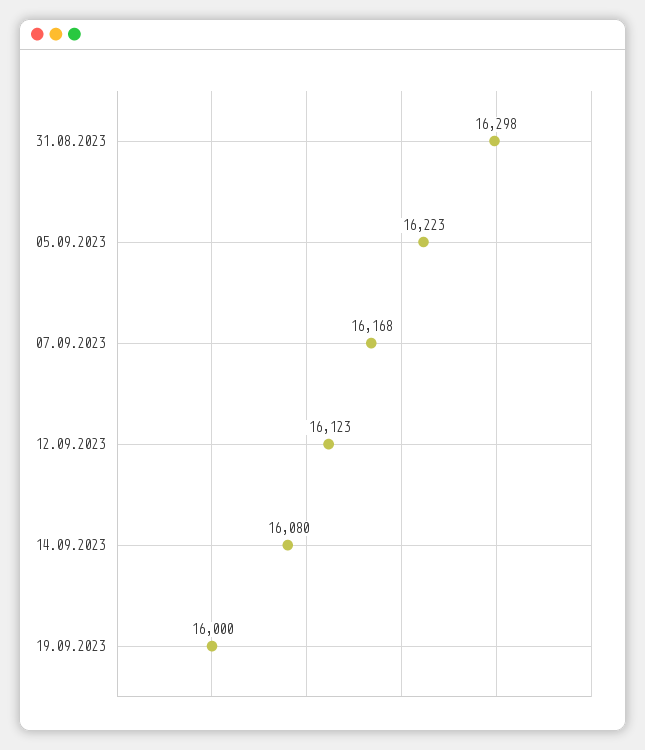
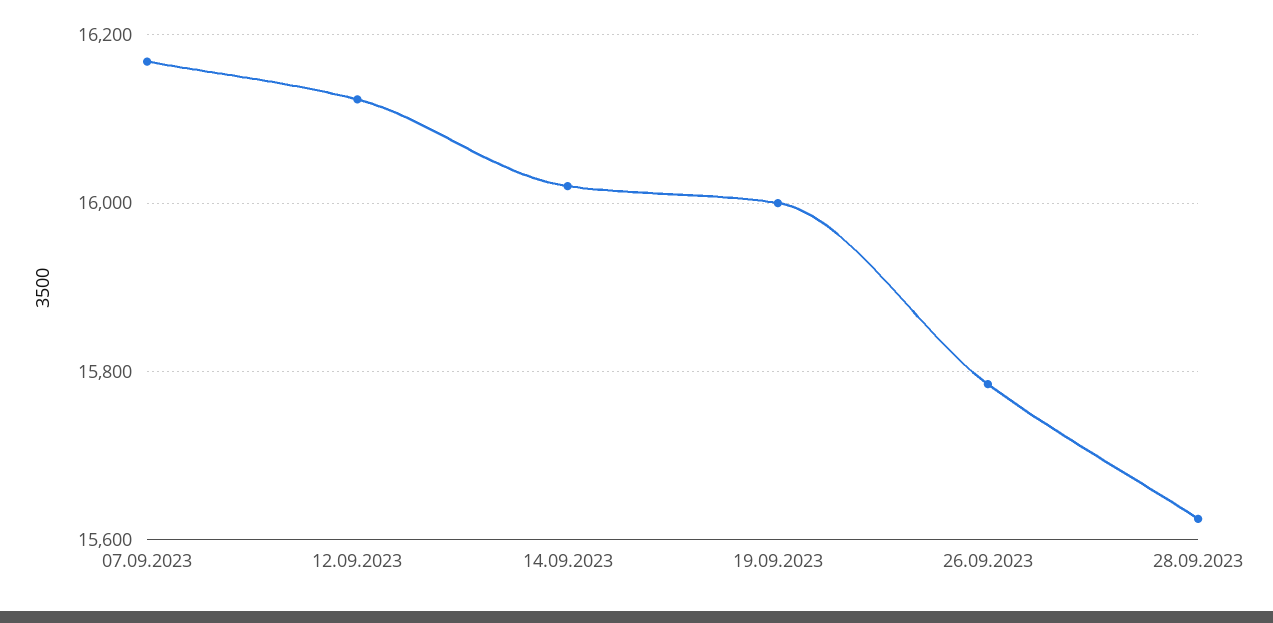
31.08.2023: 16298 -> none
05.09.2023: 16223 -> none
14.09.2023: 16080 -> 16020
26.09.2023: none -> 15780
28.09.2023: none -> 15620

